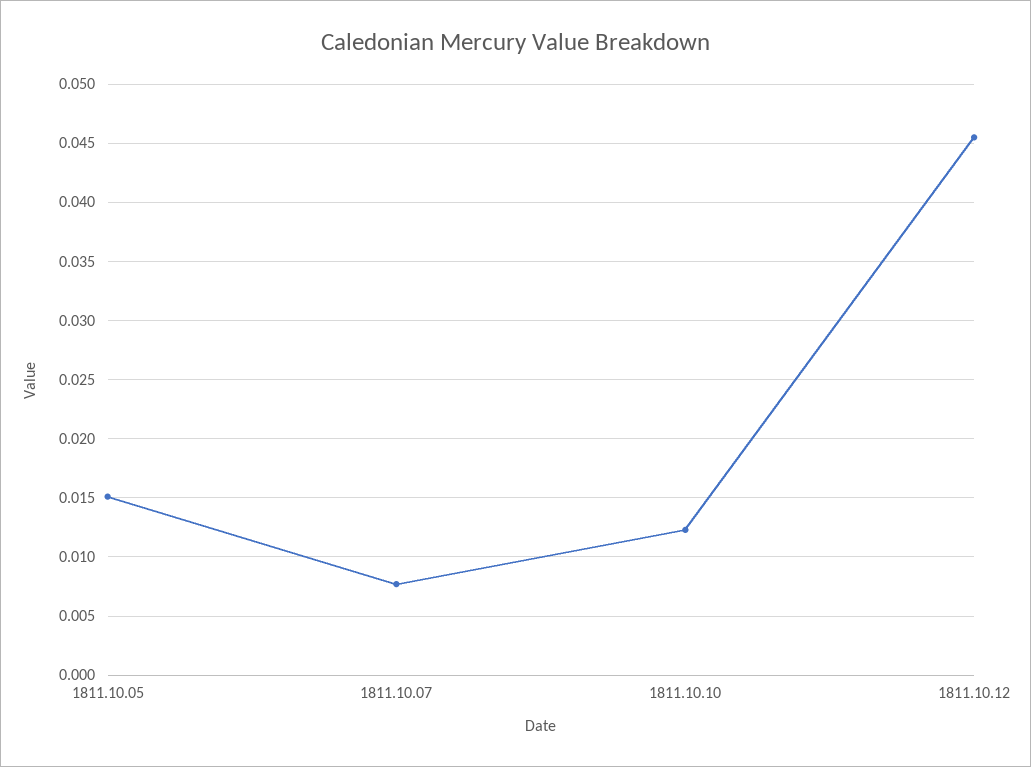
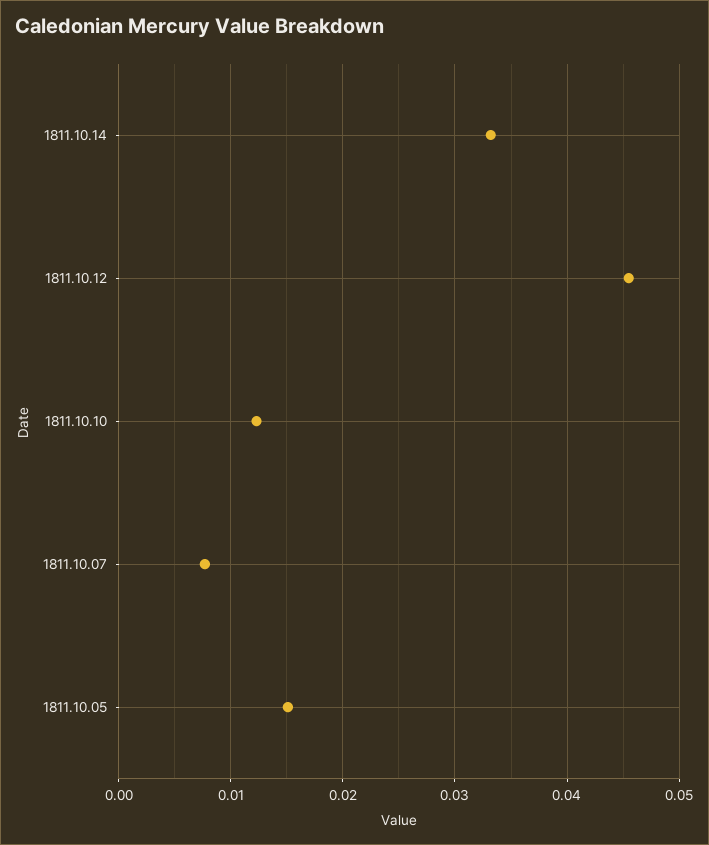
1811.10.14: none -> 0.033

